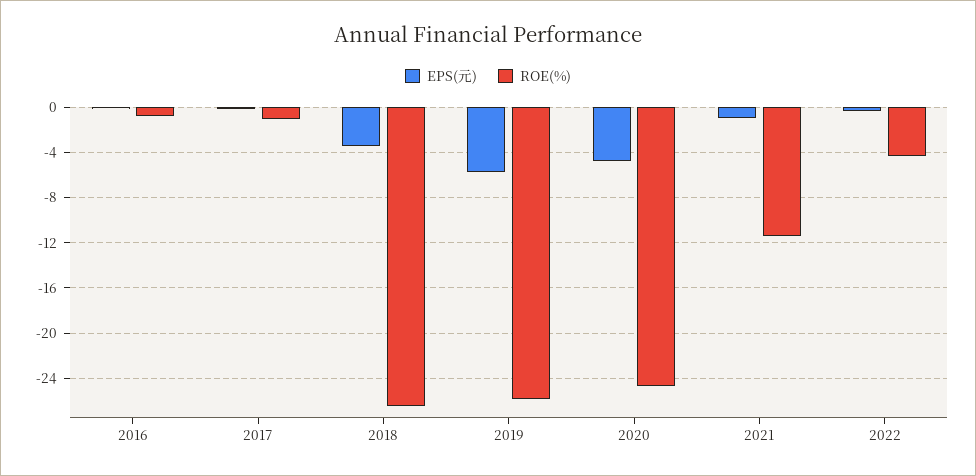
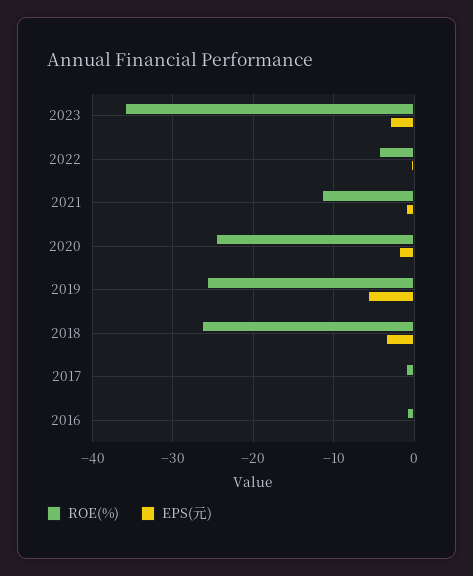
EPS(元), 2020: -5 -> -2
ROE(%), 2023: none -> -36
EPS(元), 2023: none -> -3

